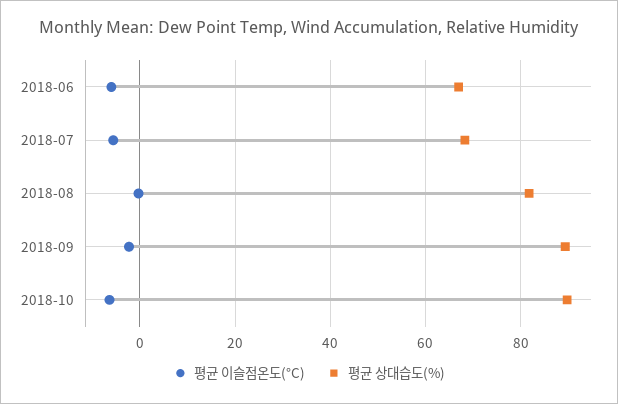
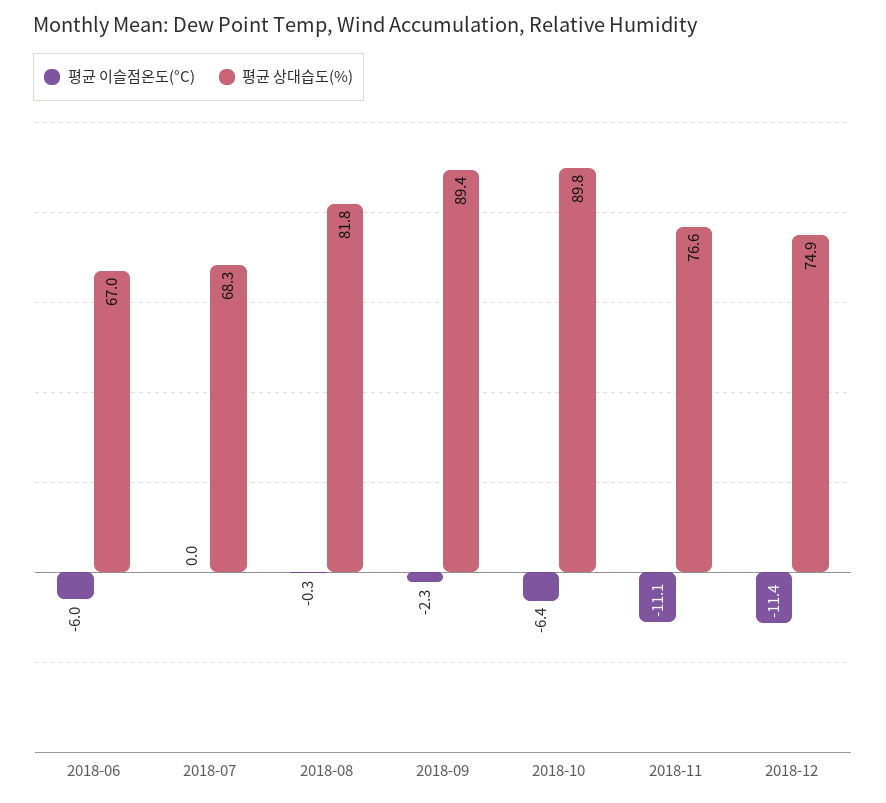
평균 이슬점온도(°C), 2018-07: -6 -> 0
평균 이슬점온도(°C), 2018-11: none -> -11.1
평균 상대습도(%), 2018-11: none -> 76.6
평균 이슬점온도(°C), 2018-12: none -> -11.4
평균 상대습도(%), 2018-12: none -> 74.9

